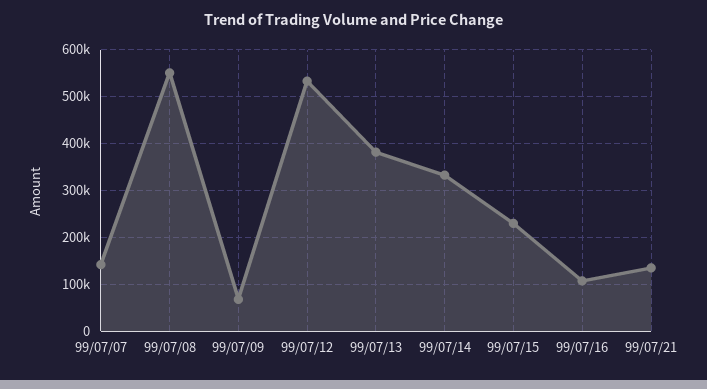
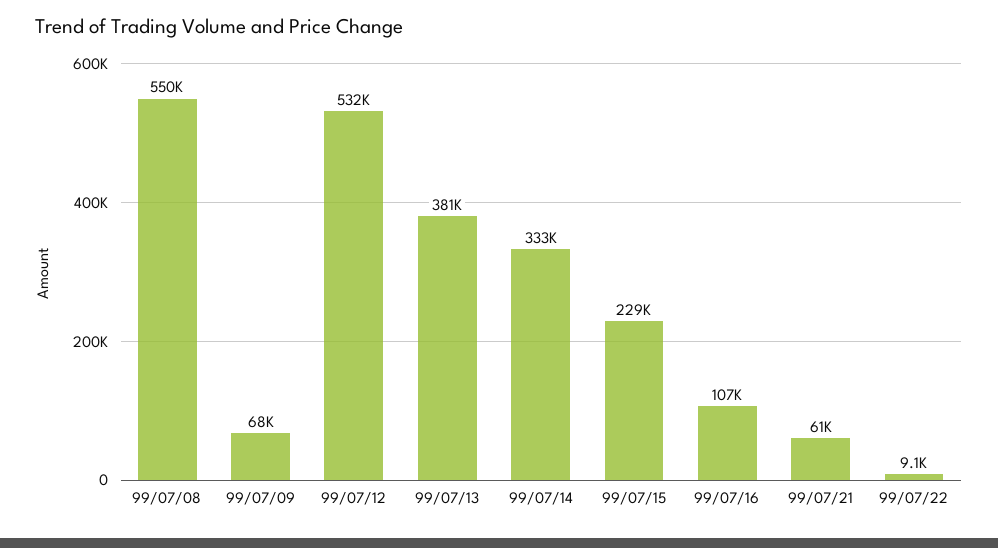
99/07/07: 140000 -> none
99/07/21: 140000 -> 61000
99/07/22: none -> 9100

